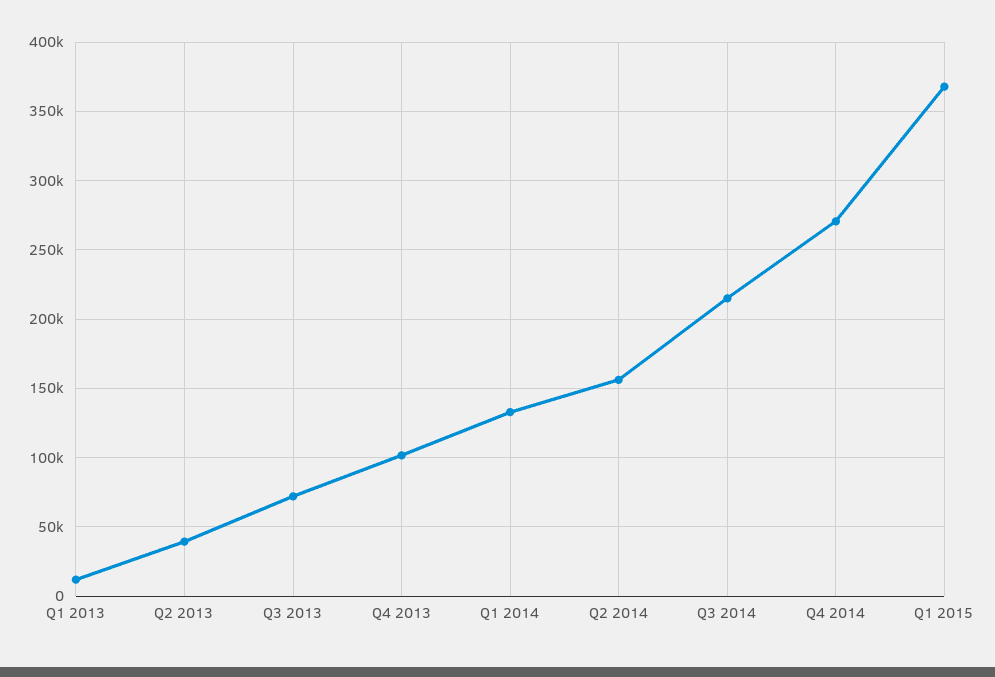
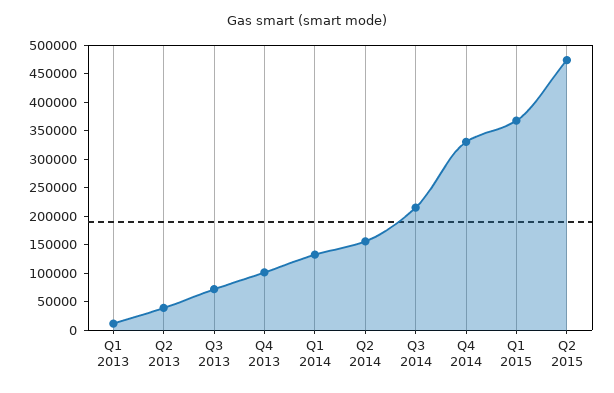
Q4 2014: 270000 -> 325000
Q2 2015: none -> 475000

